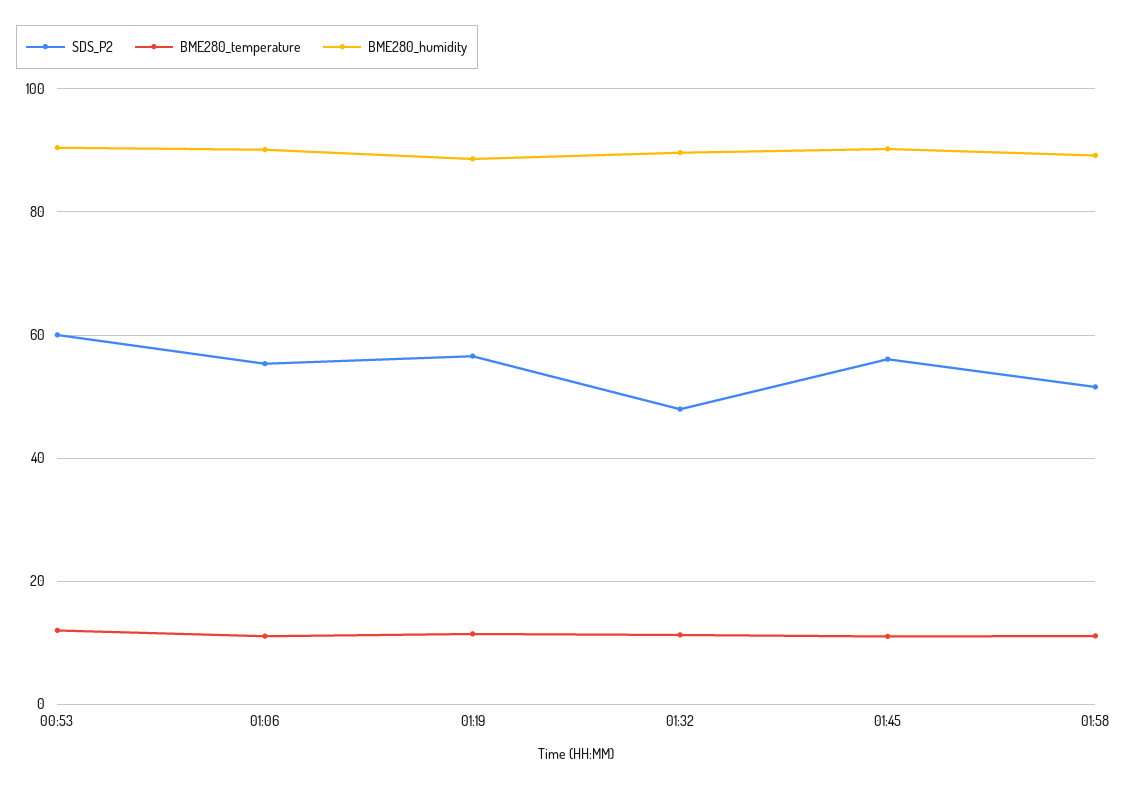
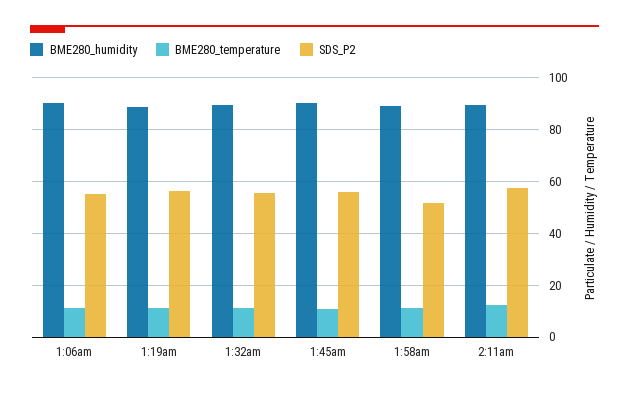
SDS_P2, 00:53: 60 -> none
BME280_temperature, 00:53: 12 -> none
BME280_humidity, 00:53: 90 -> none
SDS_P2, 01:32: 48 -> 55
BME280_humidity, 2:11am: none -> 90
BME280_temperature, 2:11am: none -> 12.5
SDS_P2, 2:11am: none -> 57.5

